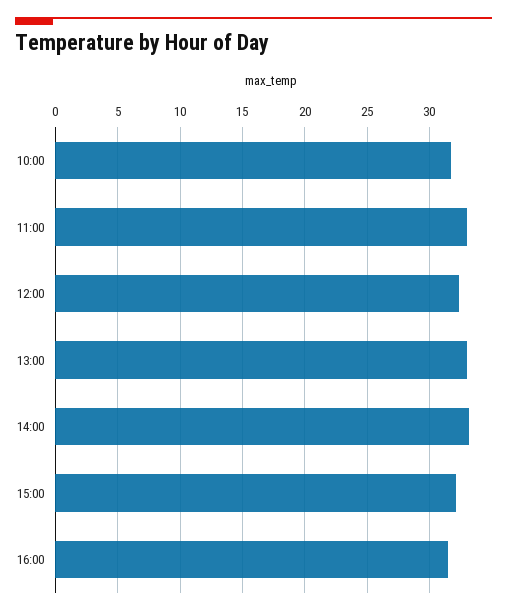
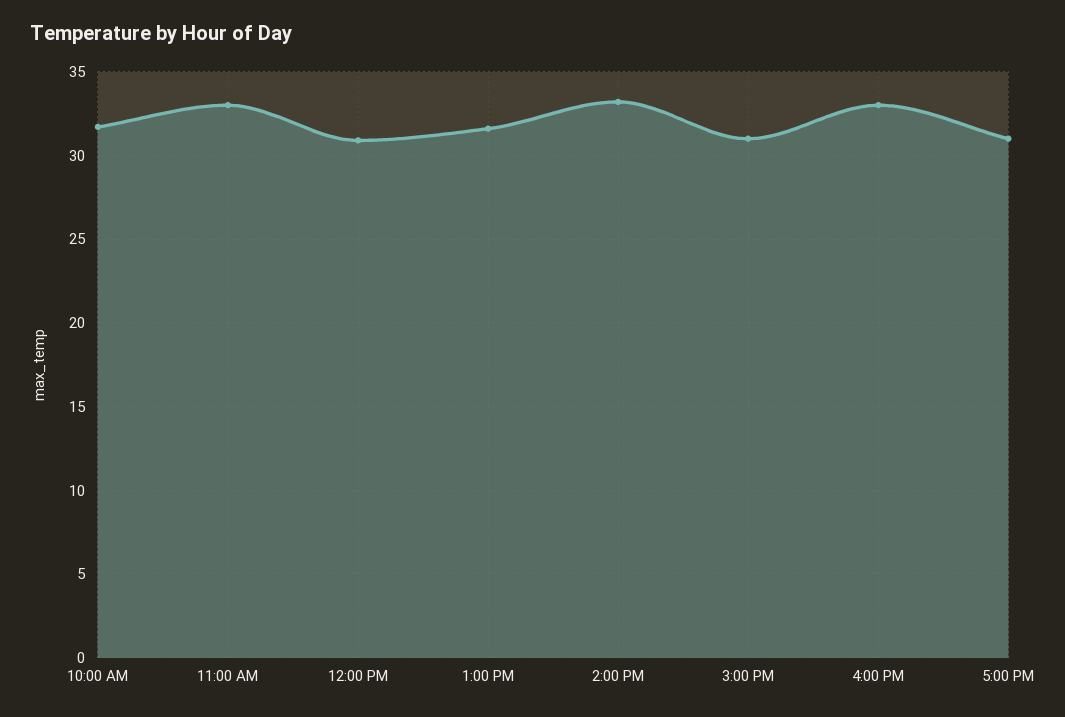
12:00: 32.5 -> 31
13:00: 33 -> 31.5
15:00: 32 -> 31
16:00: 31.5 -> 33
5:00 PM: none -> 31

